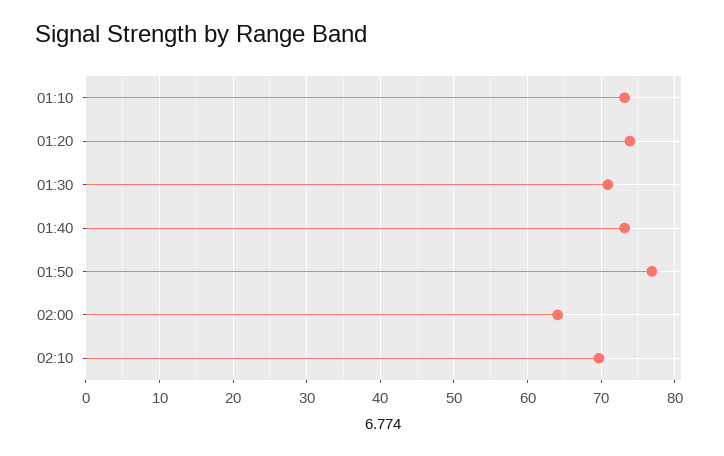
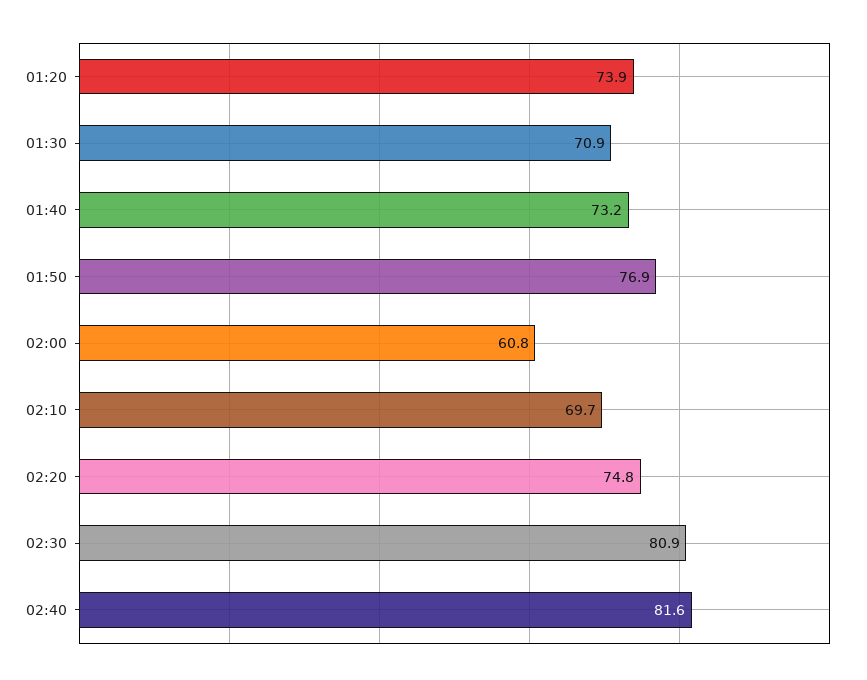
01:10: 73 -> none
02:00: 64 -> 60.8
02:20: none -> 74.8
02:30: none -> 80.9
02:40: none -> 81.6

